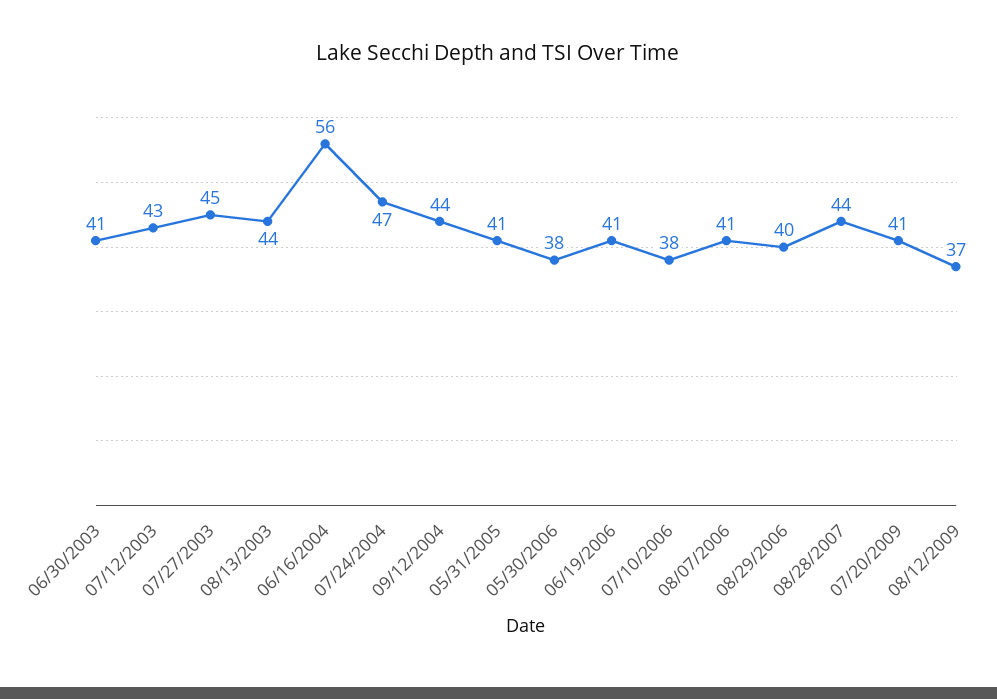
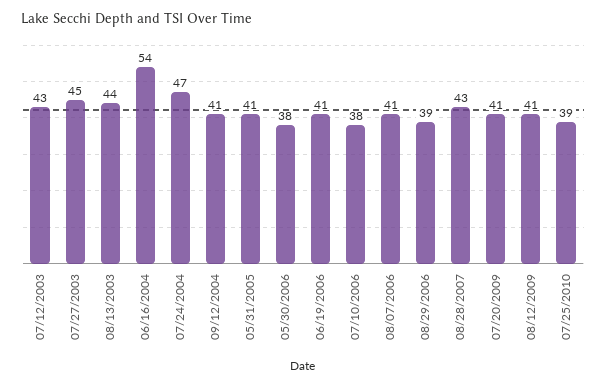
06/30/2003: 41 -> none
06/16/2004: 56 -> 54
09/12/2004: 44 -> 41
08/29/2006: 40 -> 39
08/28/2007: 44 -> 43
08/12/2009: 37 -> 41
07/25/2010: none -> 39

